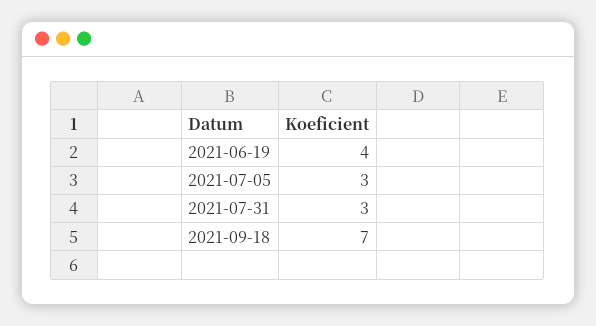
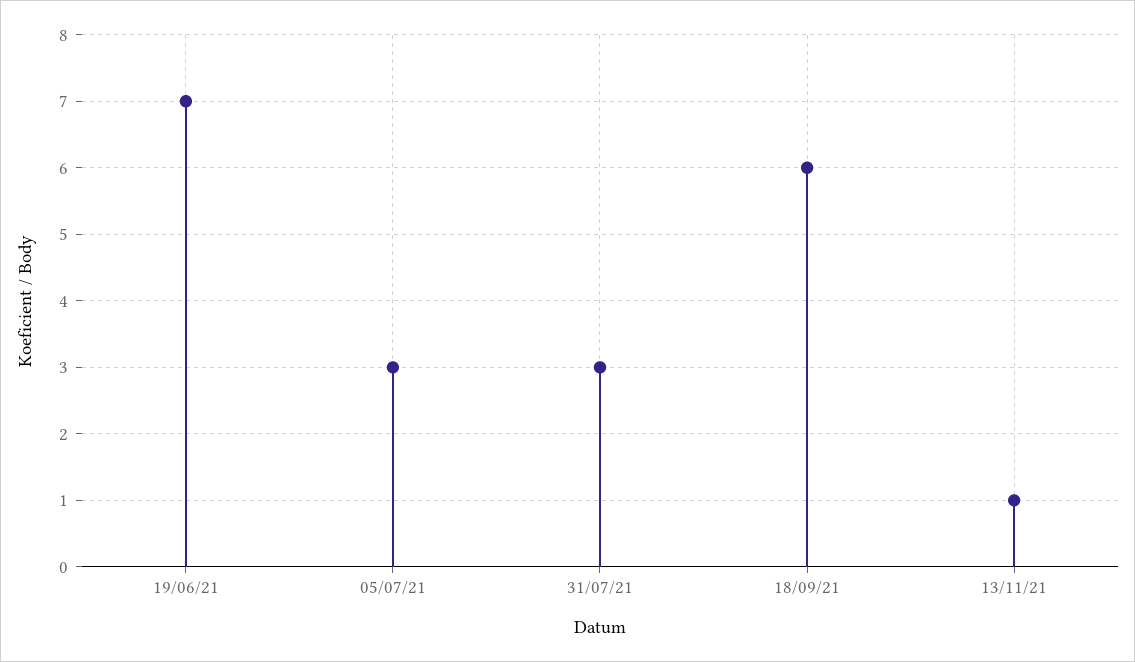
2021-06-19: 4 -> 7
2021-09-18: 7 -> 6
13/11/21: none -> 1

